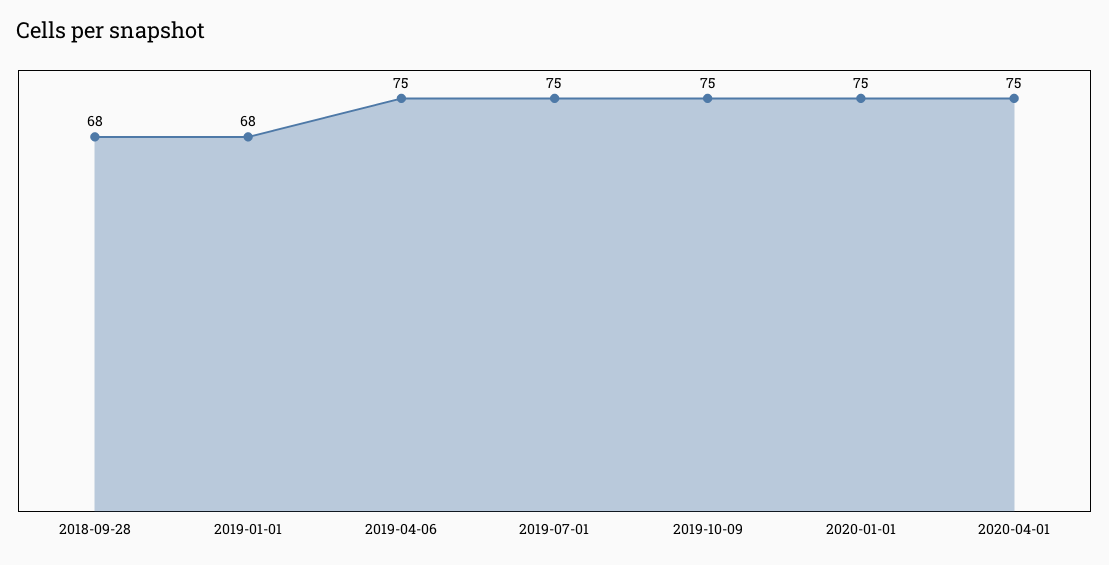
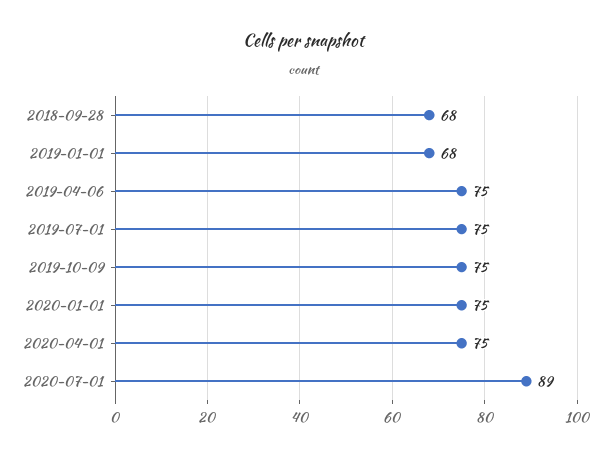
2020-07-01: none -> 89

